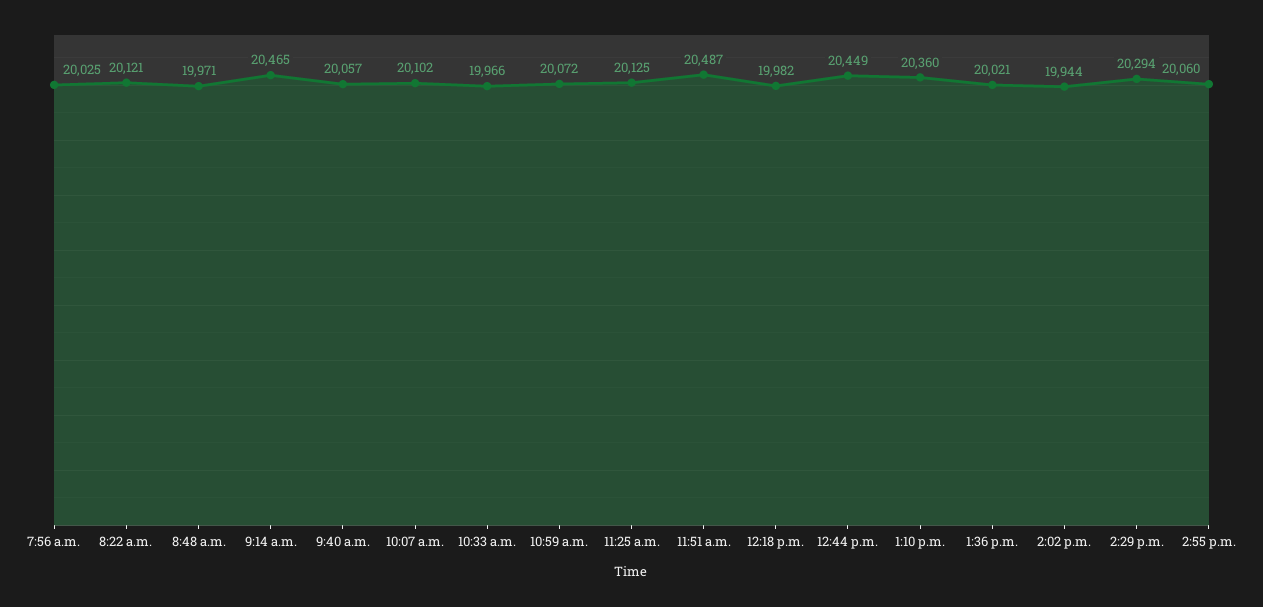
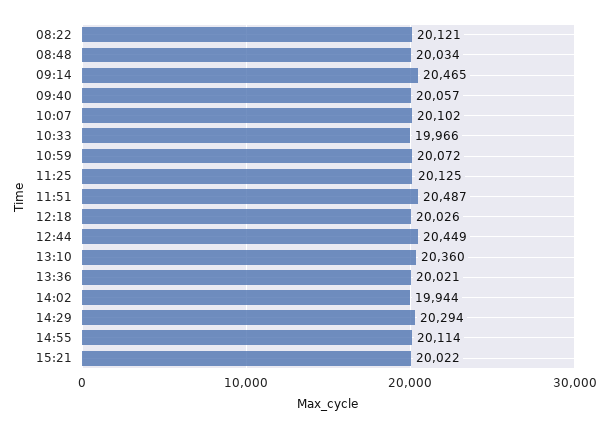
7:56 a.m.: 20025 -> none
8:48 a.m.: 19971 -> 20034
12:18 p.m.: 19982 -> 20026
2:55 p.m.: 20060 -> 20114
15:21: none -> 20022

